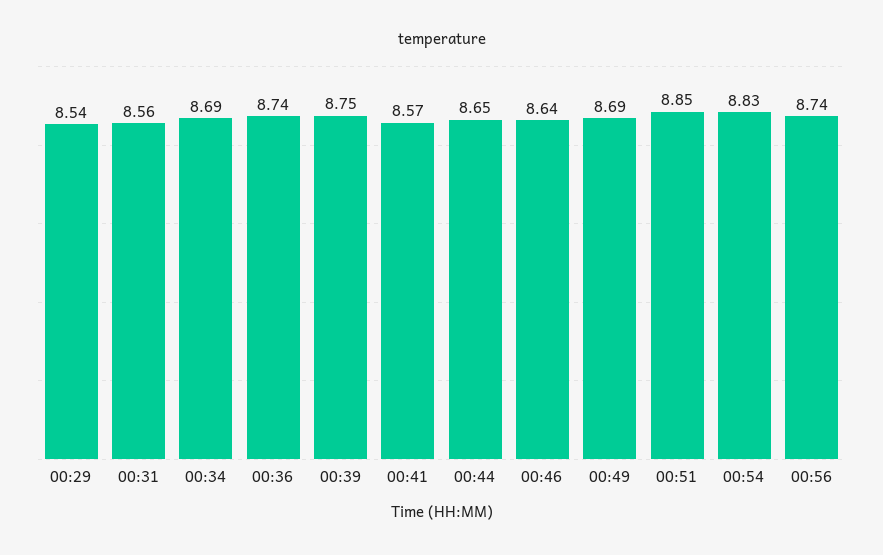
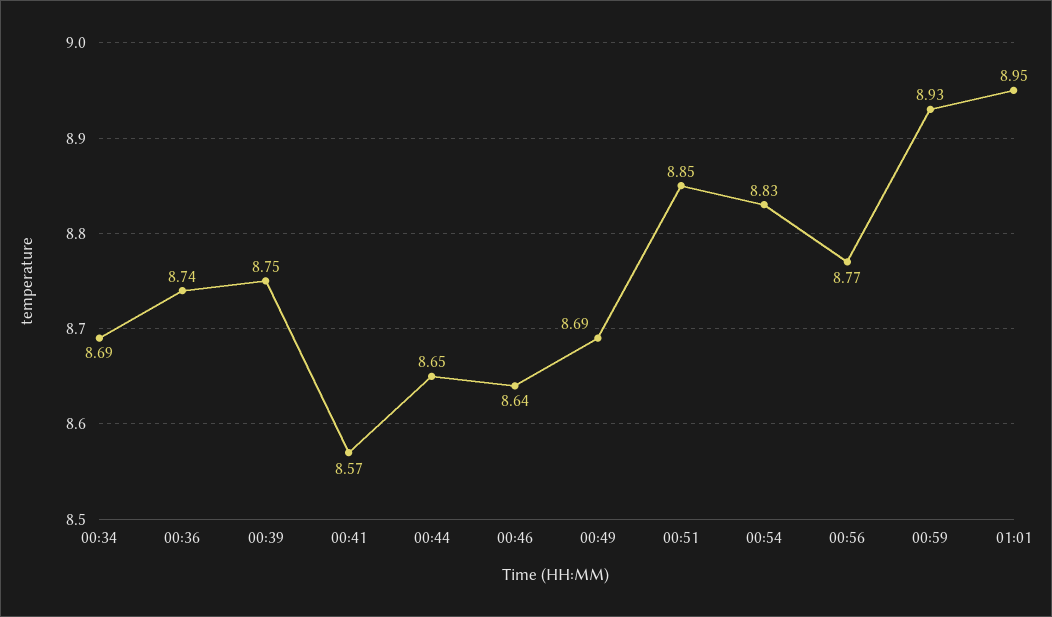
00:29: 8.54 -> none
00:31: 8.56 -> none
00:56: 8.74 -> 8.77
00:59: none -> 8.93
01:01: none -> 8.95

